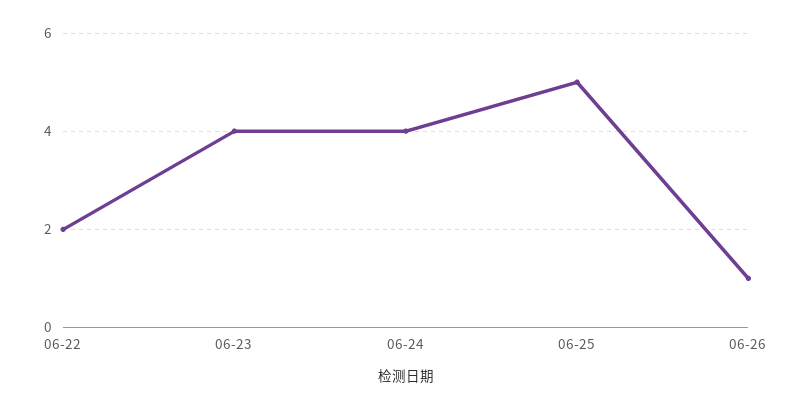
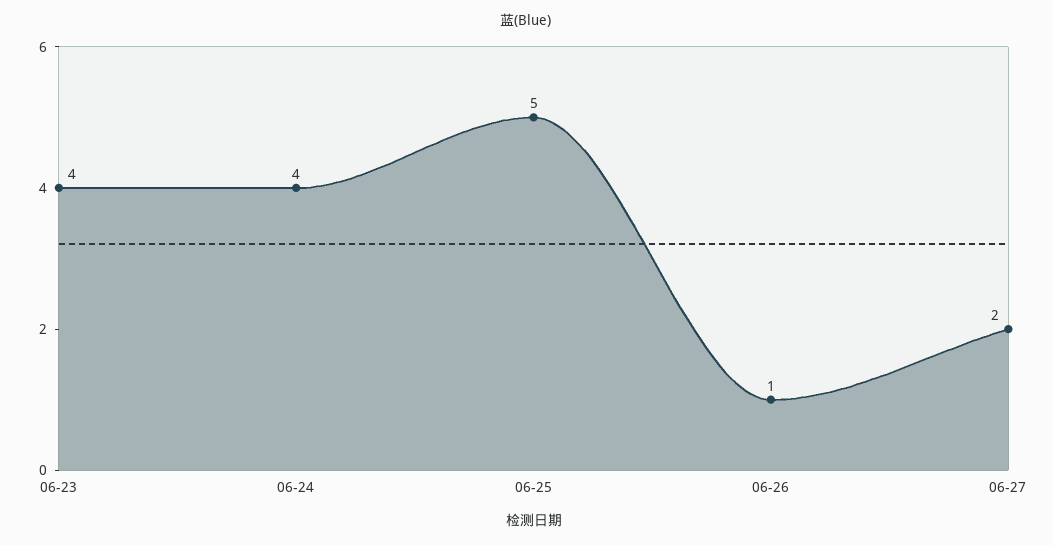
06-22: 2 -> none
06-27: none -> 2

